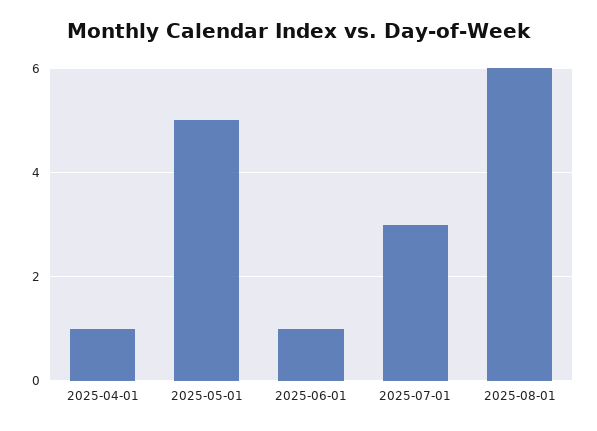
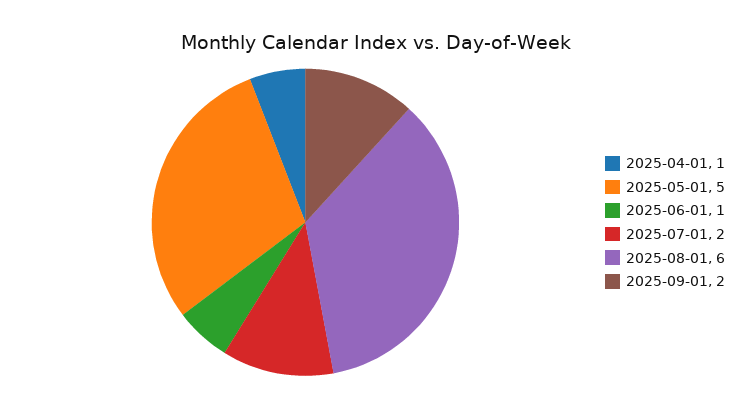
2025-07-01: 3 -> 2
2025-09-01: none -> 2

